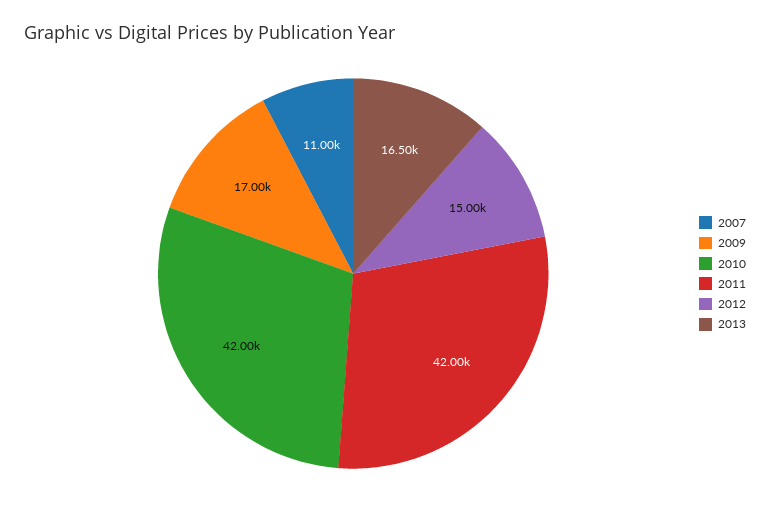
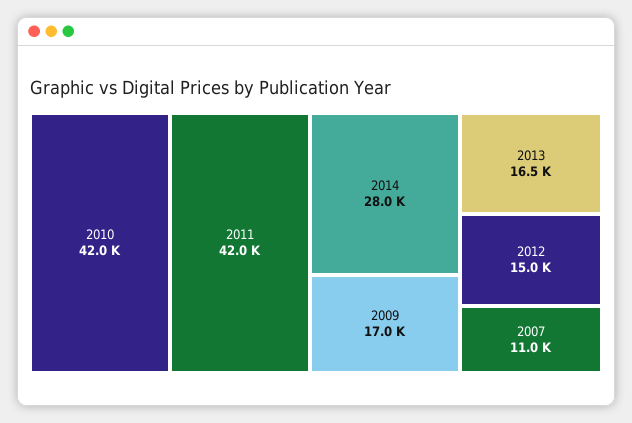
2014: none -> 28000

